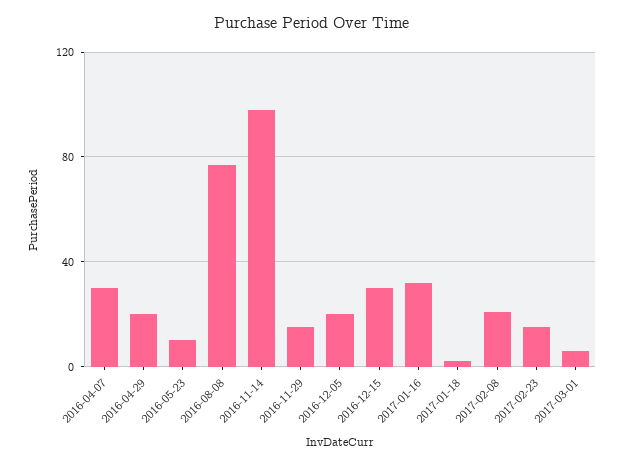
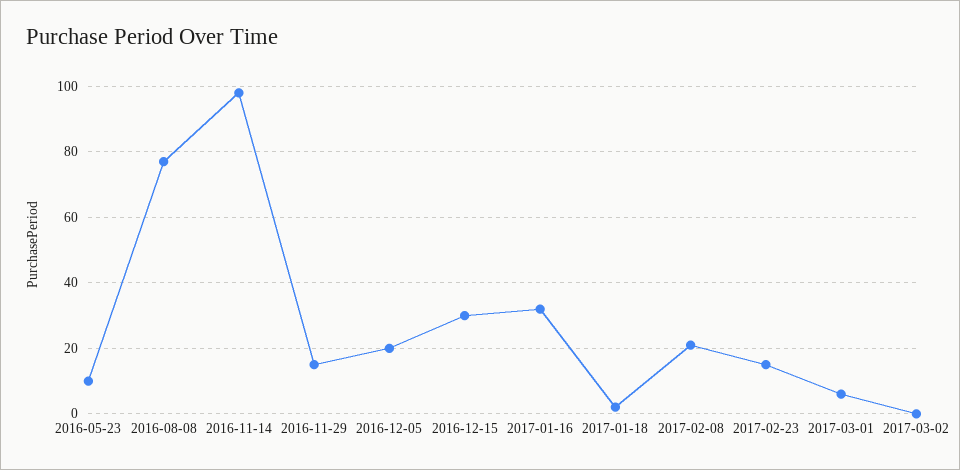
2016-04-07: 30 -> none
2016-04-29: 20 -> none
2017-03-02: none -> 0

